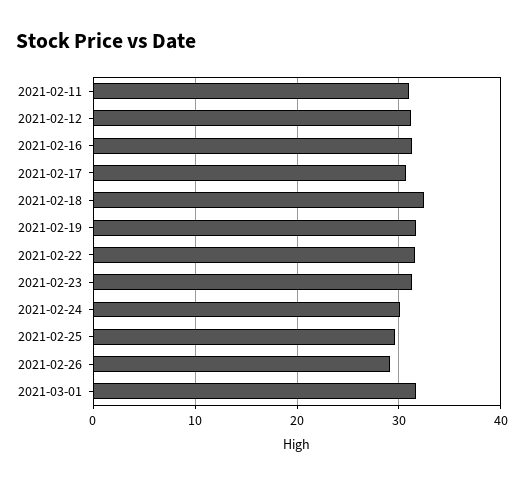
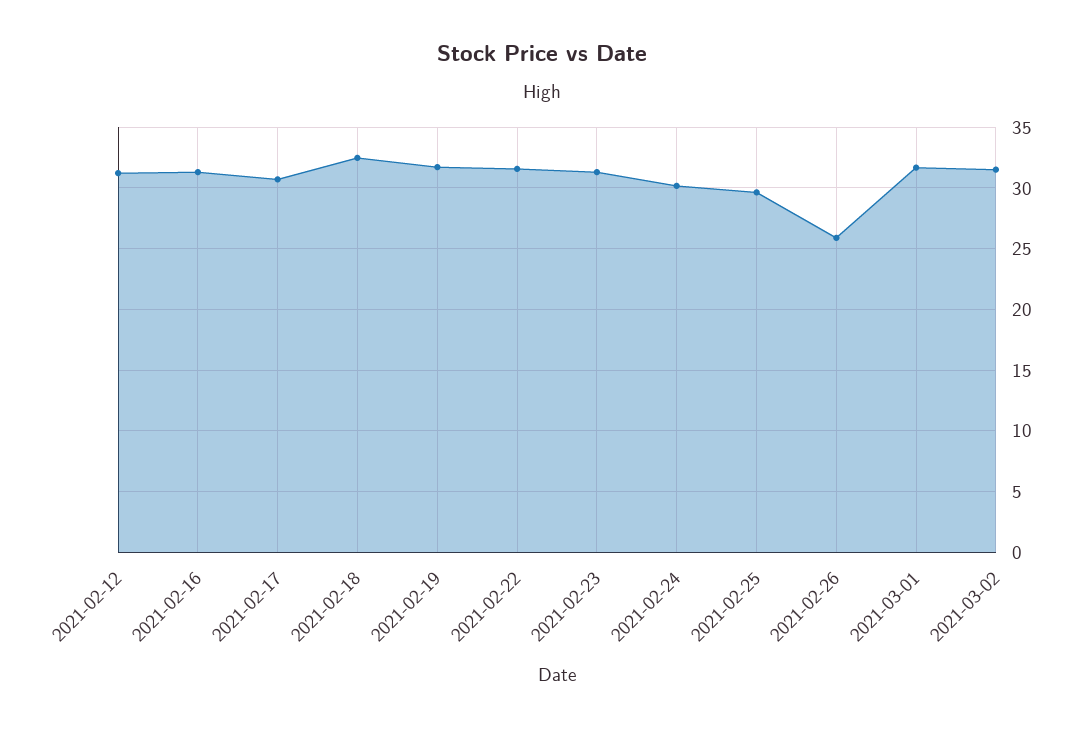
2021-02-11: 31 -> none
2021-02-26: 29 -> 26
2021-03-02: none -> 31.5

